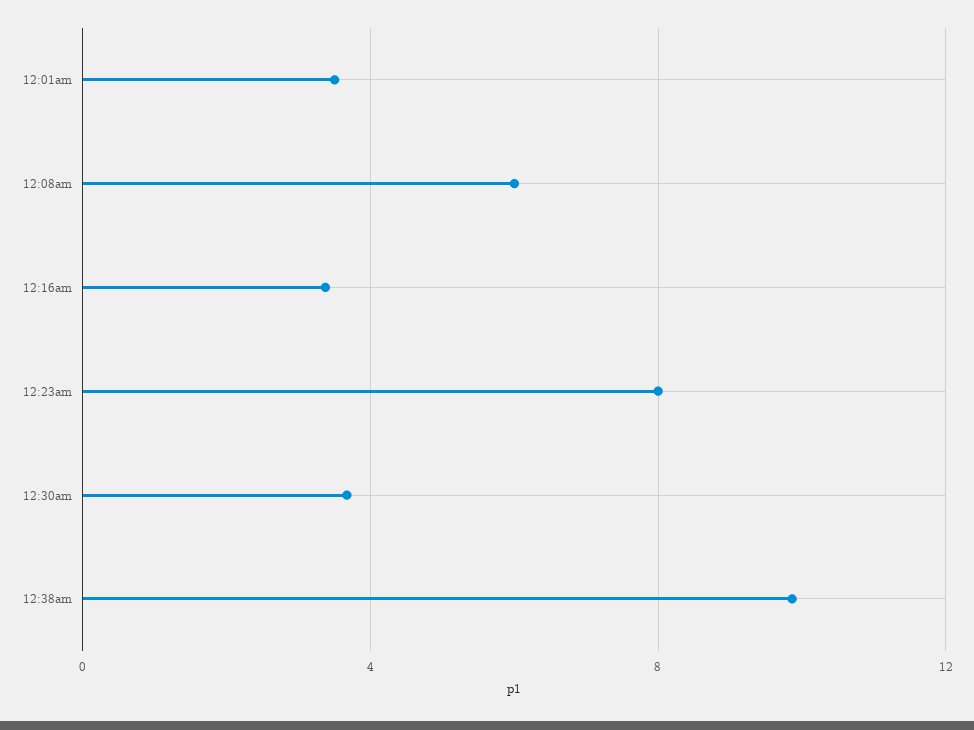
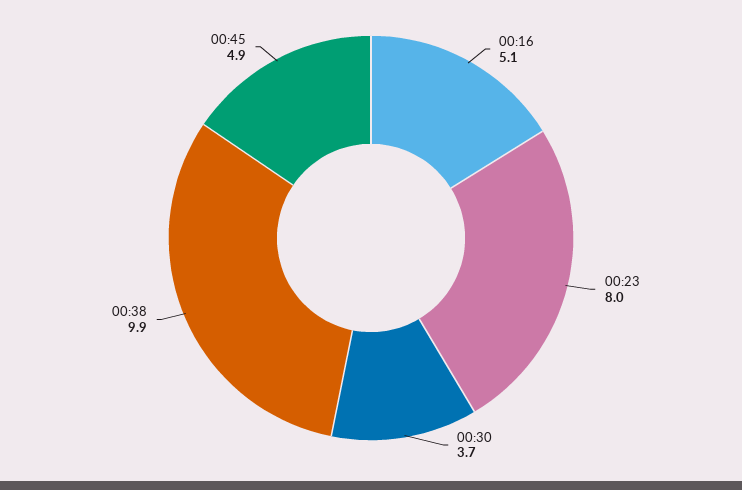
12:01am: 3.5 -> none
12:08am: 6 -> none
12:16am: 3.5 -> 5.1
00:45: none -> 4.9

